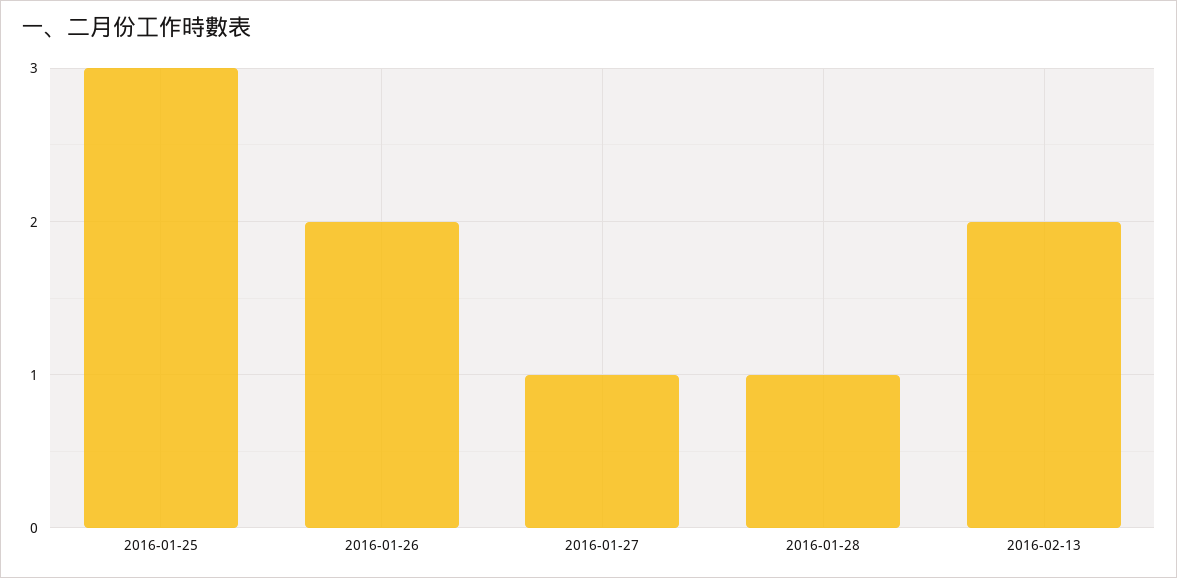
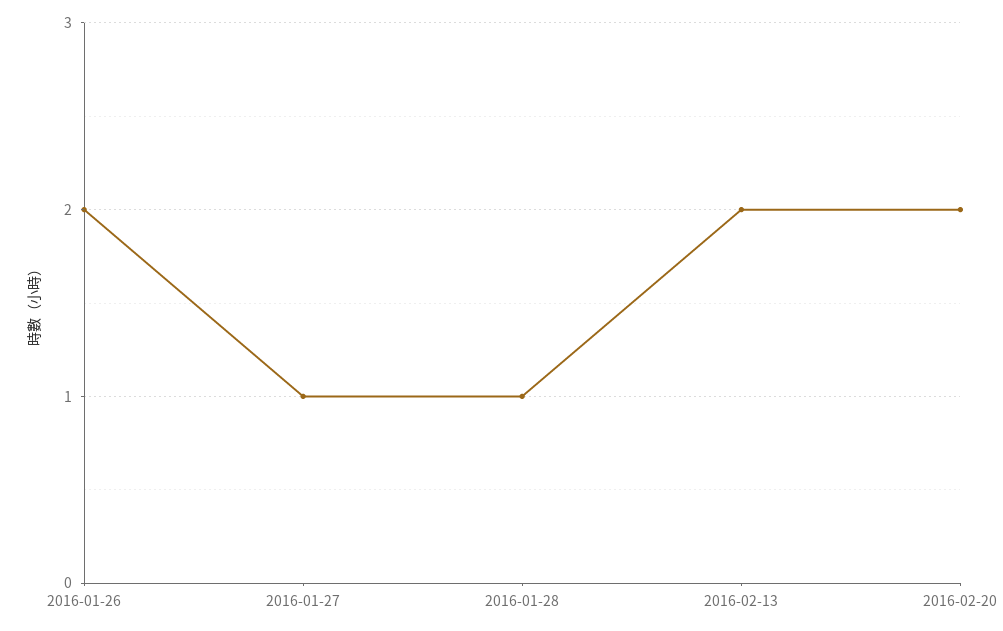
2016-01-25: 3 -> none
2016-02-20: none -> 2

